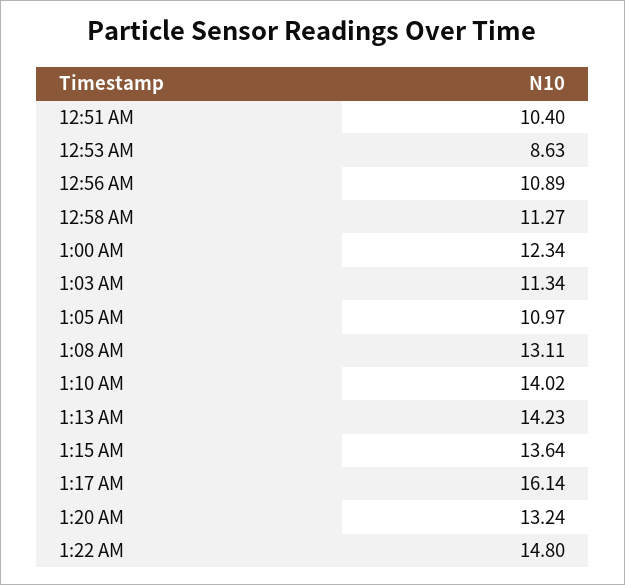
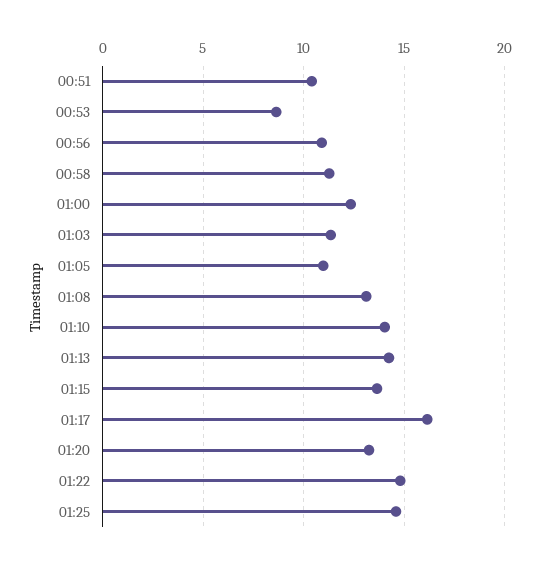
01:25: none -> 14.5

